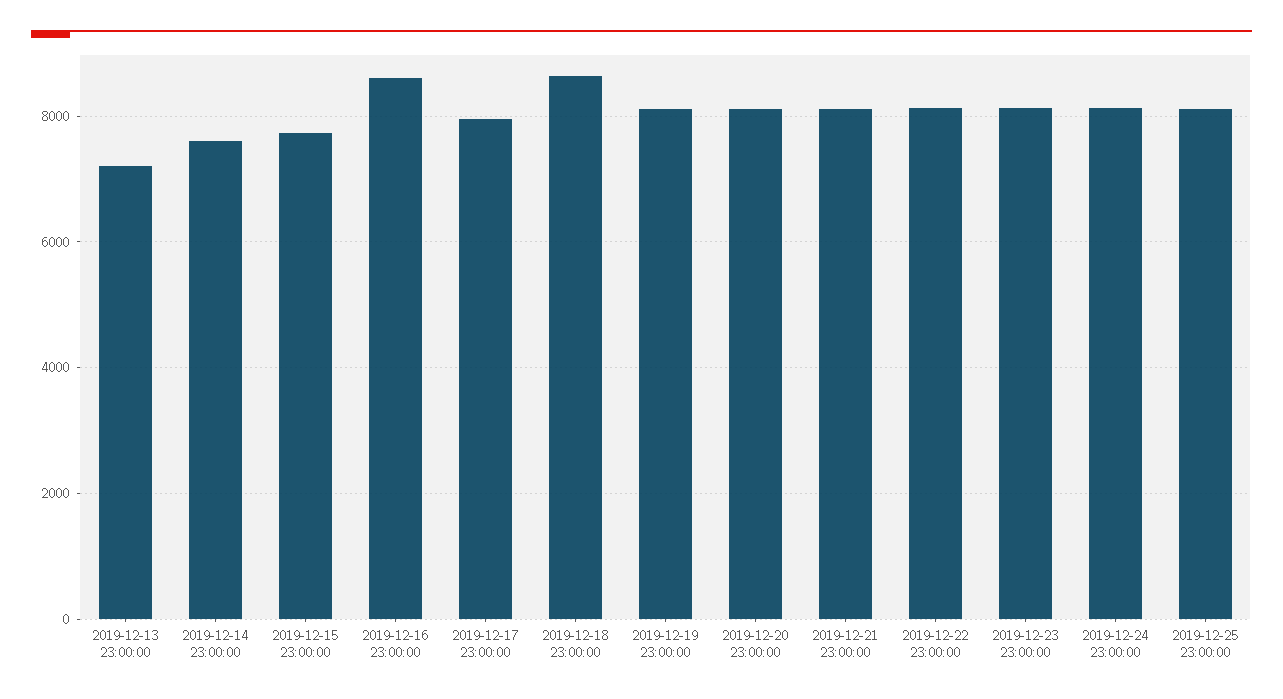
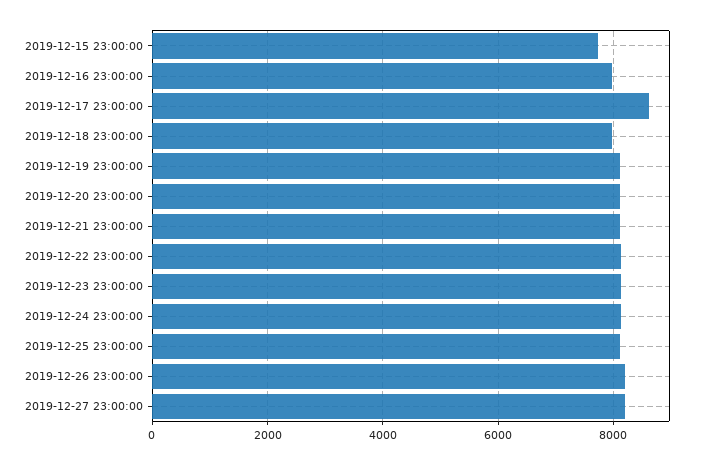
2019-12-13 23:00:00: 7200 -> none
2019-12-14 23:00:00: 7600 -> none
2019-12-16 23:00:00: 8600 -> 8000
2019-12-17 23:00:00: 8000 -> 8600
2019-12-18 23:00:00: 8600 -> 8000
2019-12-26 23:00:00: none -> 8200
2019-12-27 23:00:00: none -> 8200

